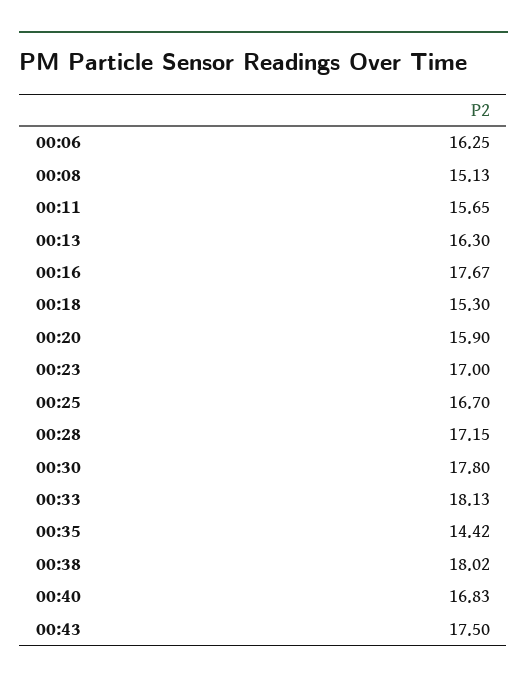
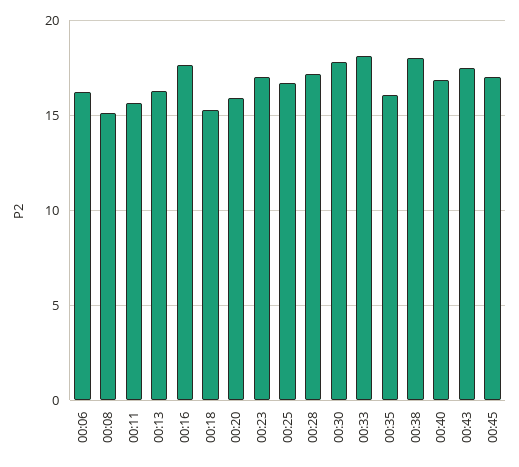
00:35: 14.42 -> 16
00:45: none -> 17

